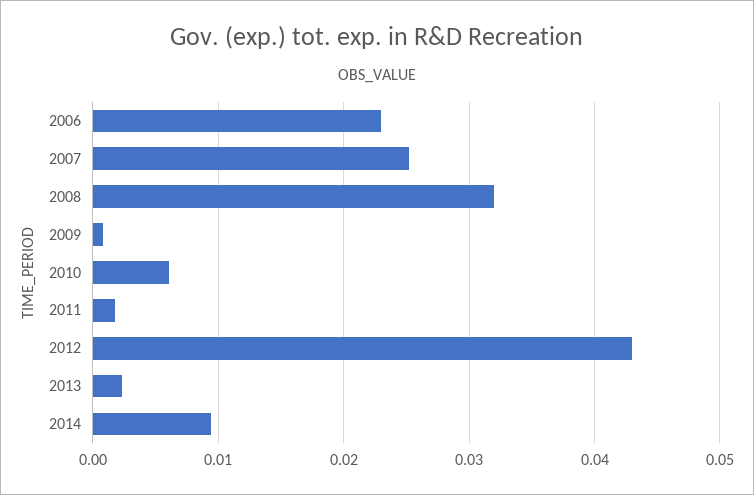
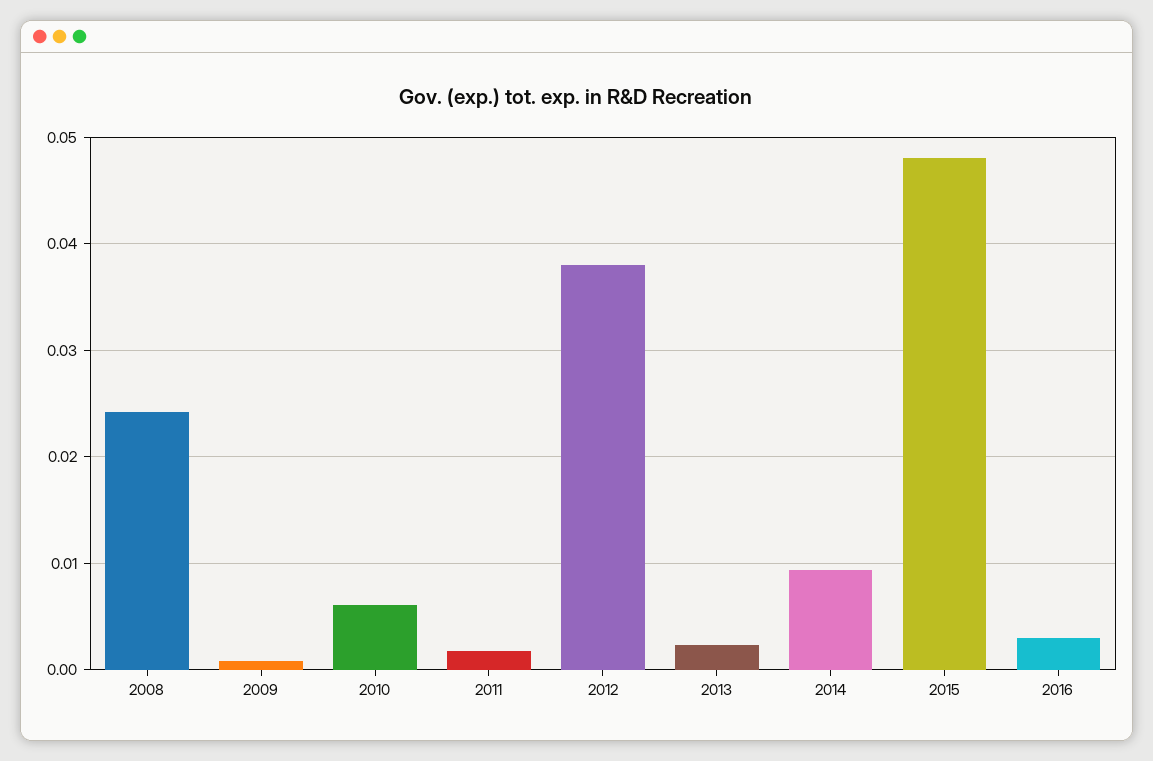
2006: 0.023 -> none
2007: 0.025 -> none
2008: 0.032 -> 0.024
2012: 0.043 -> 0.038
2015: none -> 0.048
2016: none -> 0.003

